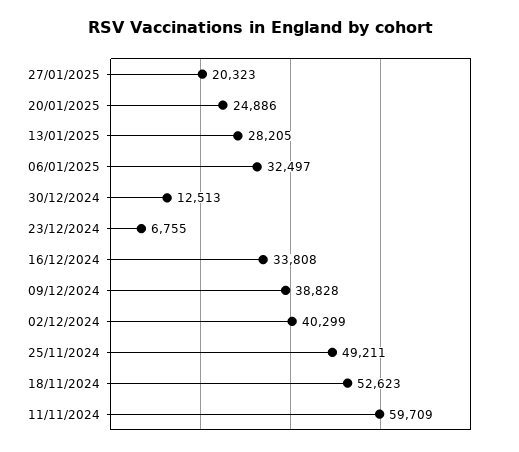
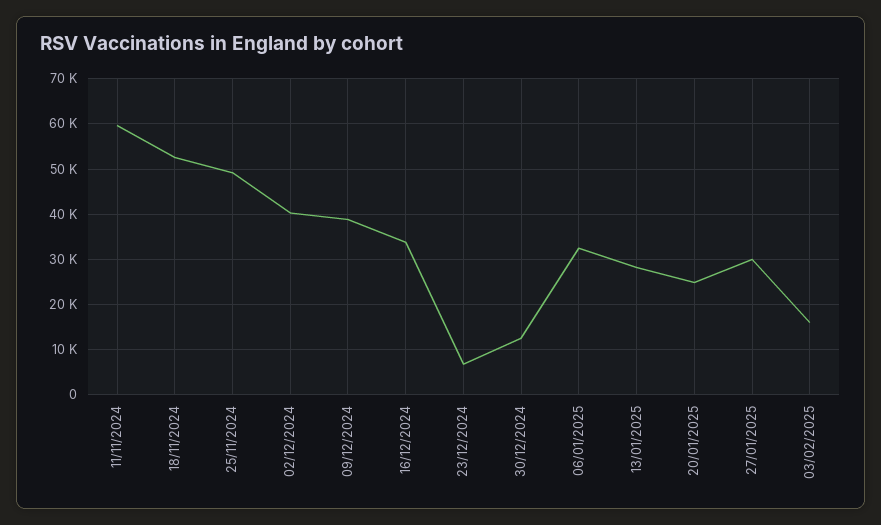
27/01/2025: 20323 -> 30000
03/02/2025: none -> 16000

